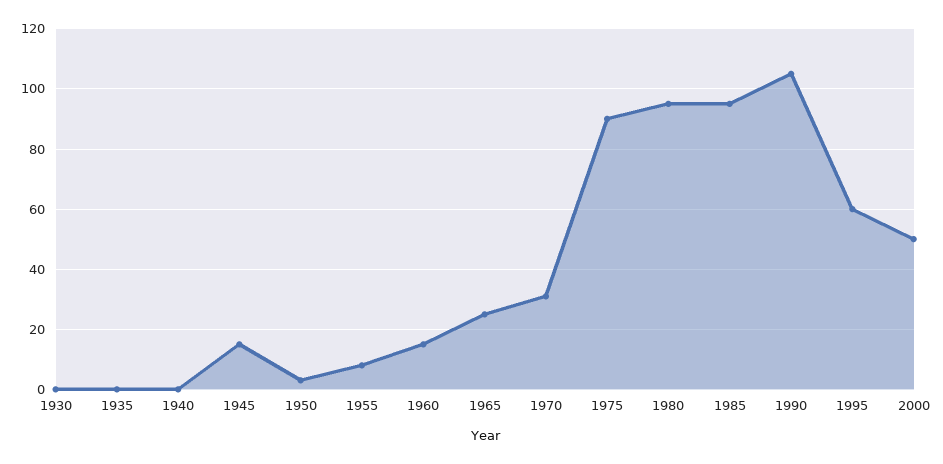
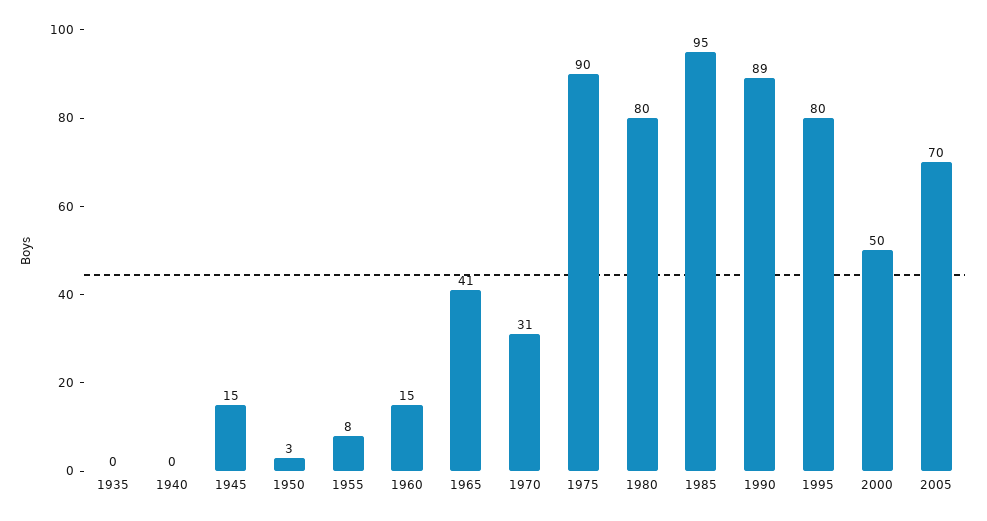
1930: 0 -> none
1965: 25 -> 41
1980: 95 -> 80
1990: 105 -> 89
1995: 60 -> 80
2005: none -> 70

